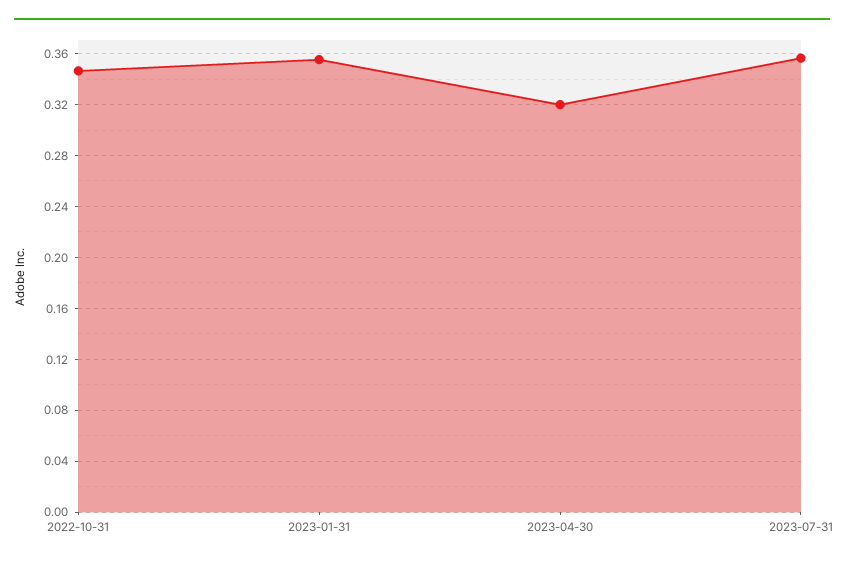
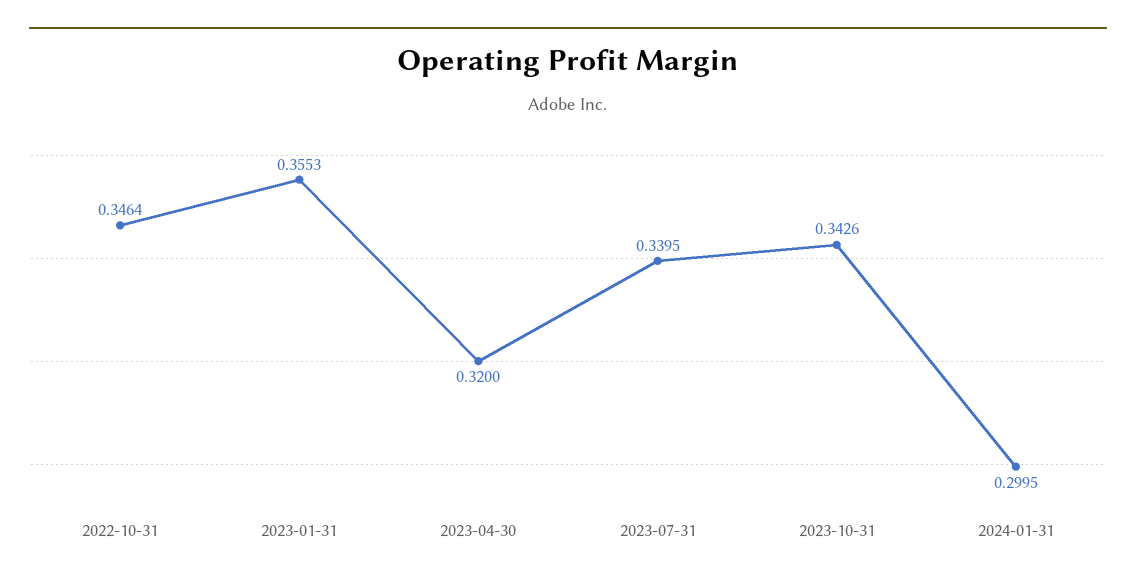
2023-07-31: 0.355 -> 0.3395
2023-10-31: none -> 0.3426
2024-01-31: none -> 0.2995

